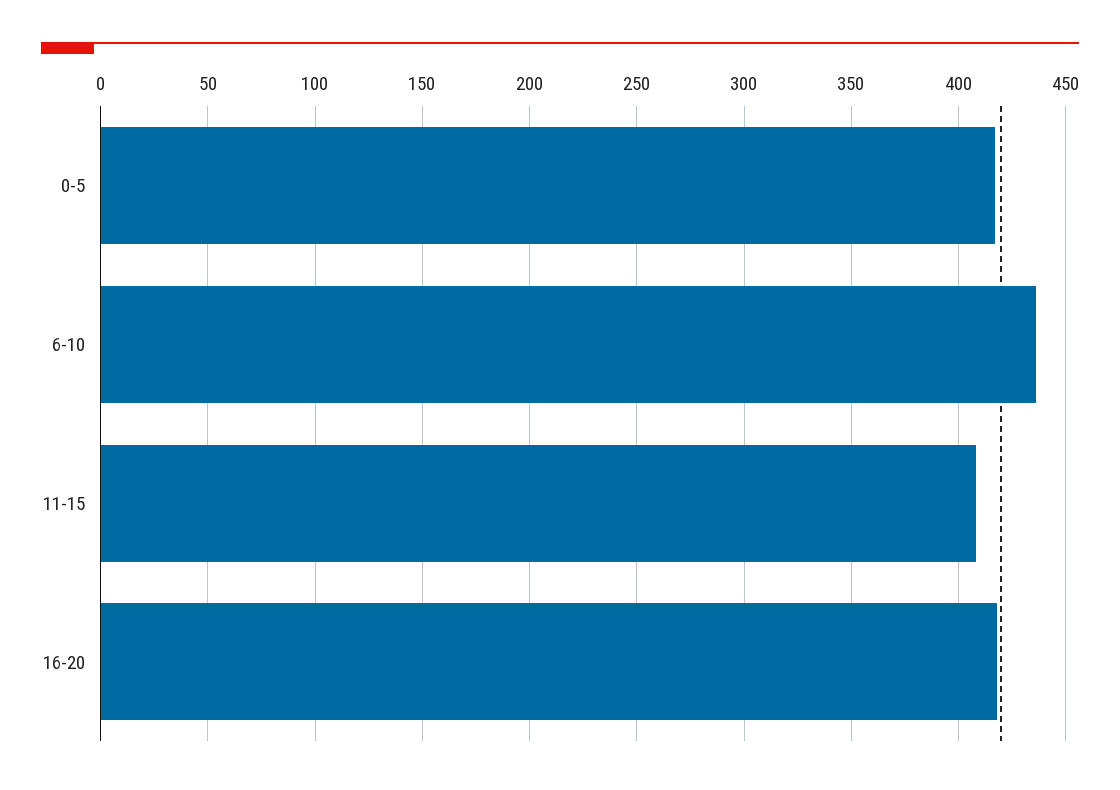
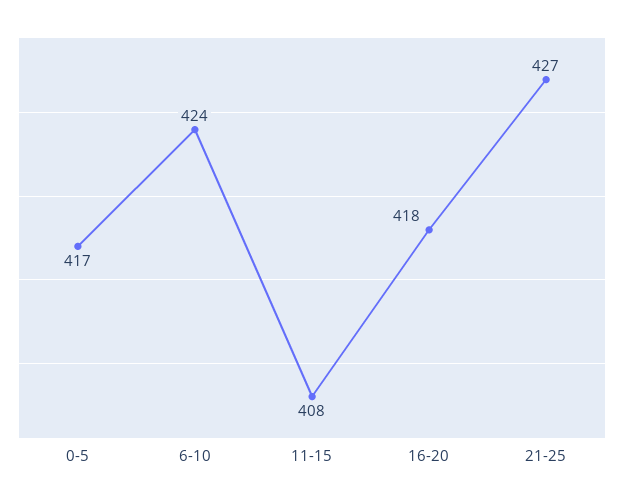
6-10: 435 -> 424
21-25: none -> 427

